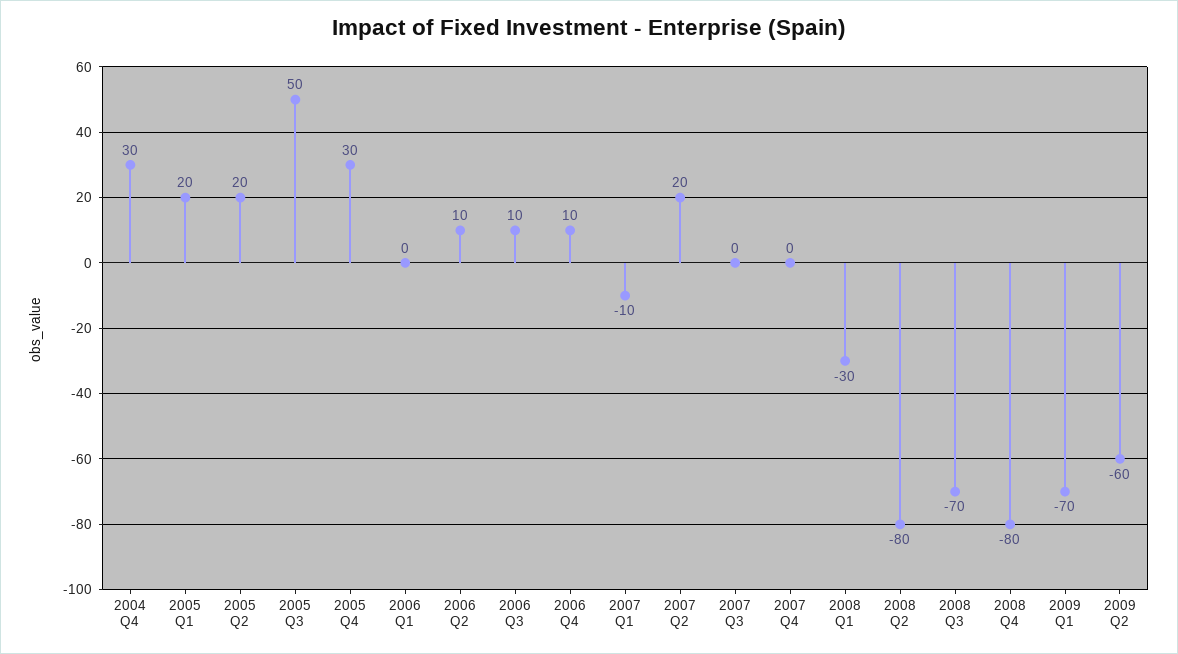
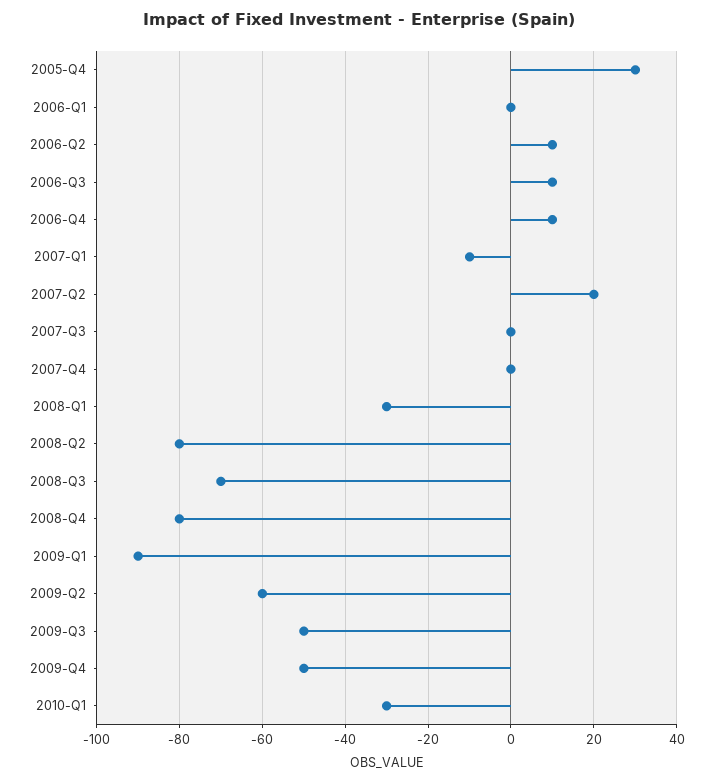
2004 Q4: 30 -> none
2005 Q1: 20 -> none
2005 Q2: 20 -> none
2005 Q3: 50 -> none
2009 Q1: -70 -> -90
2009-Q3: none -> -50
2009-Q4: none -> -50
2010-Q1: none -> -30

